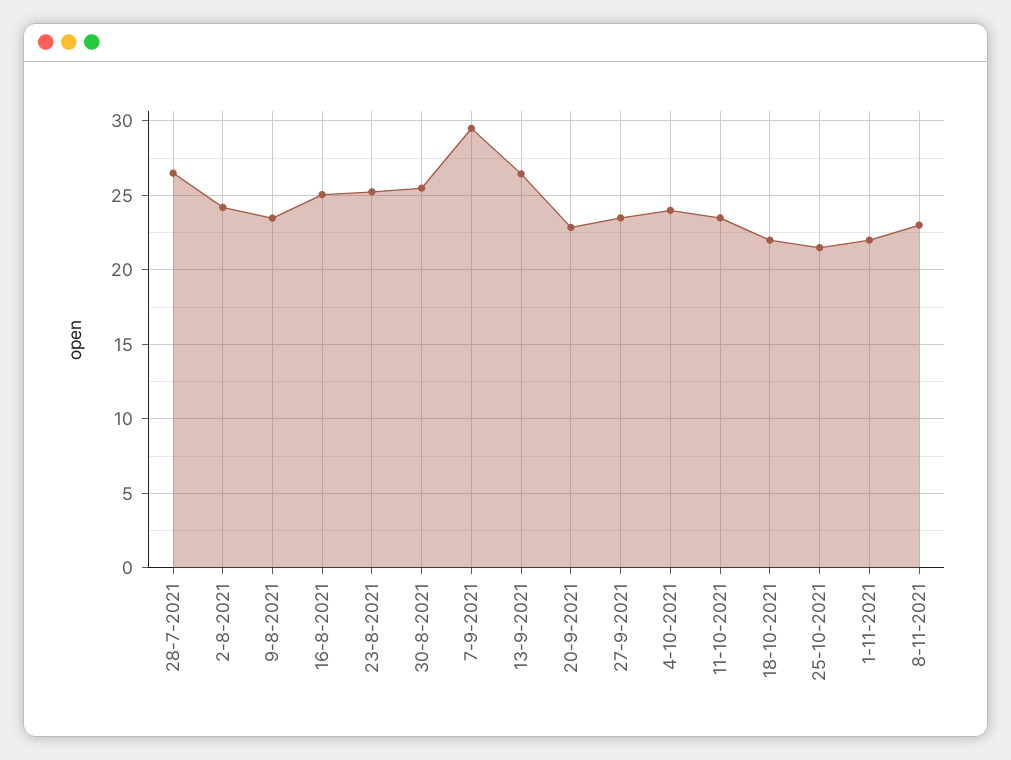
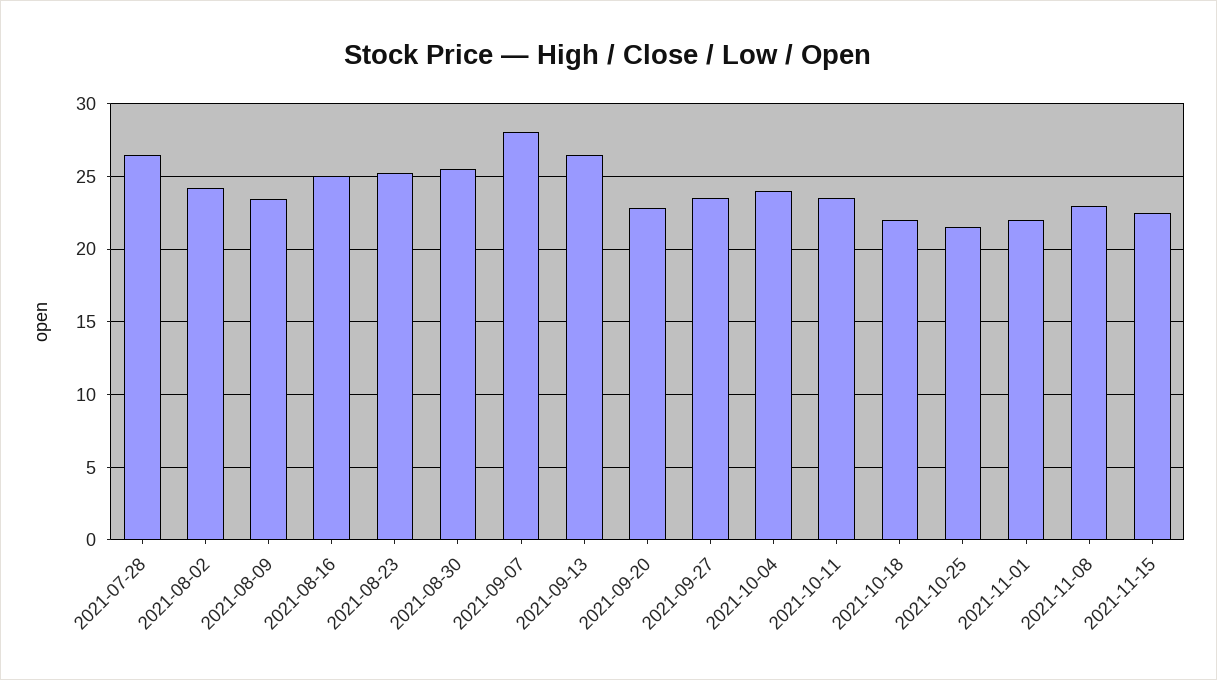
7-9-2021: 29.5 -> 28
2021-11-15: none -> 22.5

